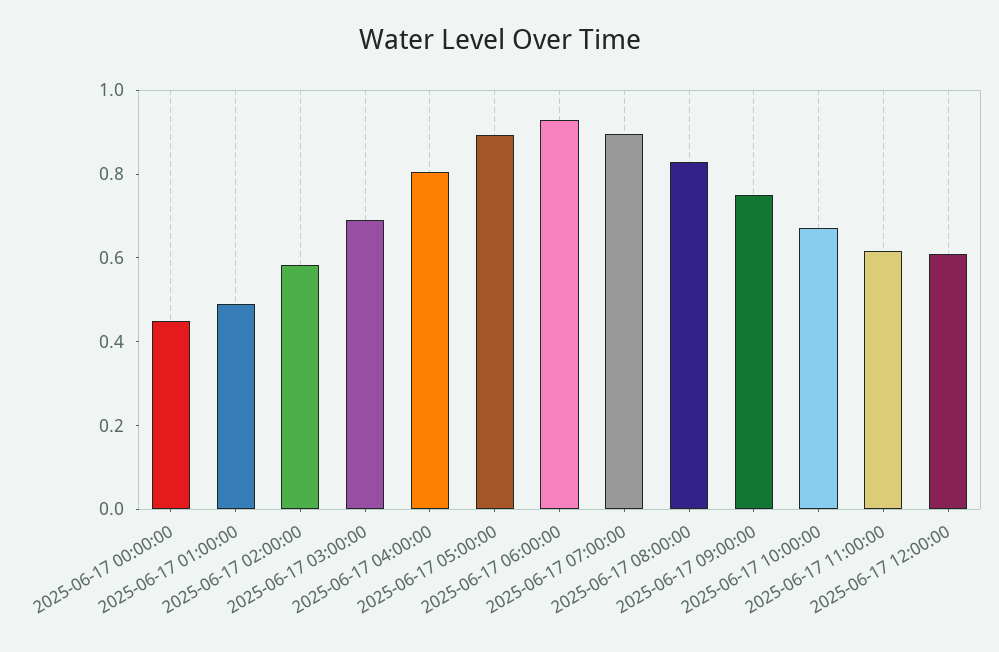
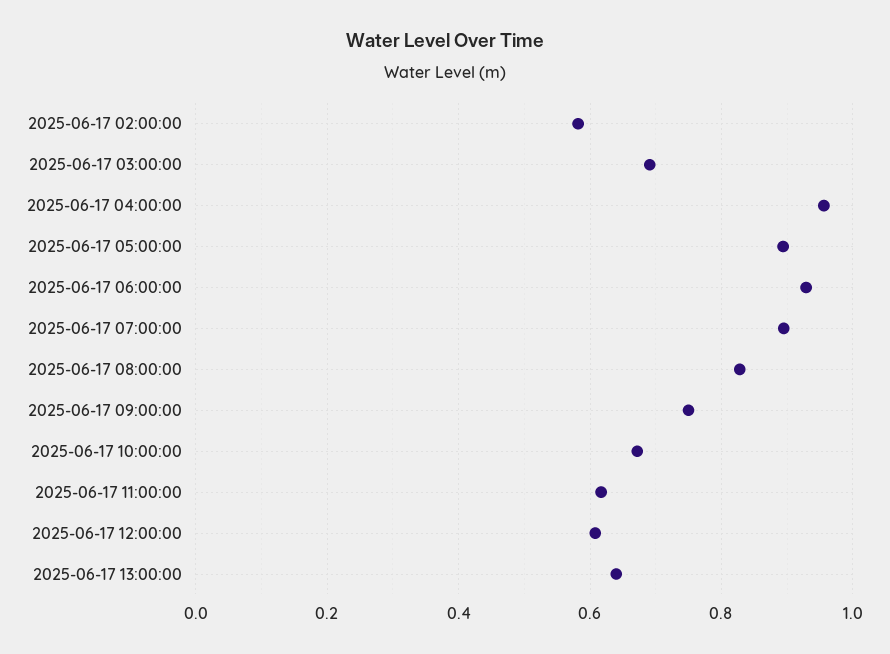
2025-06-17 00:00:00: 0.45 -> none
2025-06-17 01:00:00: 0.5 -> none
2025-06-17 04:00:00: 0.8 -> 0.96
2025-06-17 13:00:00: none -> 0.64

